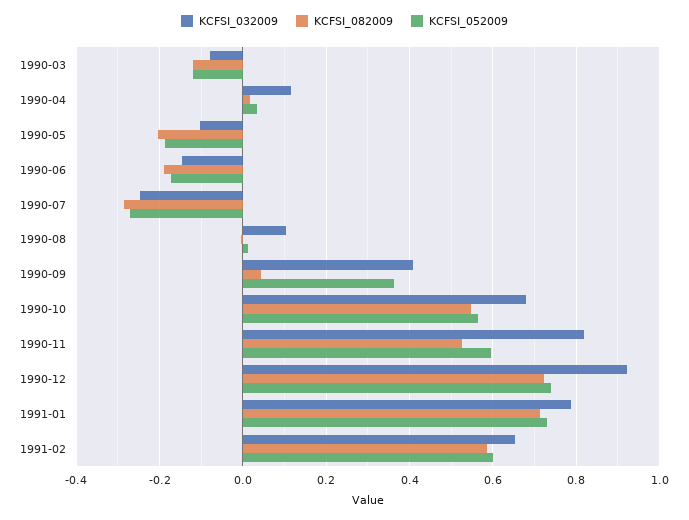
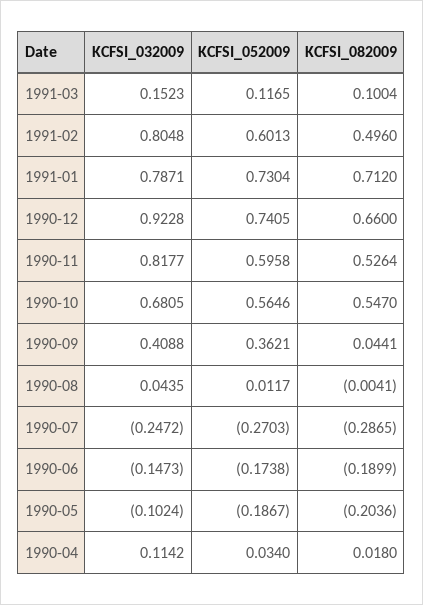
KCFSI_032009, 1990-03: -0.08 -> none
KCFSI_082009, 1990-03: -0.12 -> none
KCFSI_052009, 1990-03: -0.12 -> none
KCFSI_032009, 1990-08: 0.1 -> 0.0435
KCFSI_082009, 1990-12: 0.72 -> 0.66
KCFSI_032009, 1991-02: 0.66 -> 0.8048
KCFSI_082009, 1991-02: 0.58 -> 0.496
KCFSI_032009, 1991-03: none -> 0.1523
KCFSI_052009, 1991-03: none -> 0.1165
KCFSI_082009, 1991-03: none -> 0.1004

